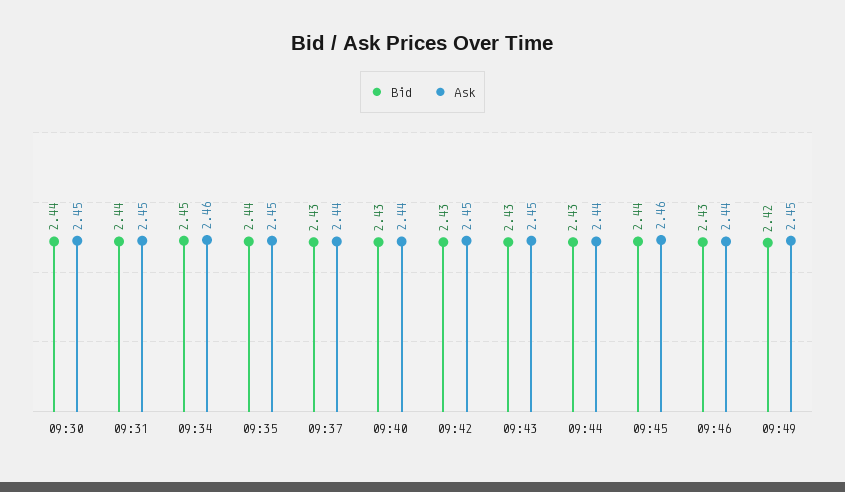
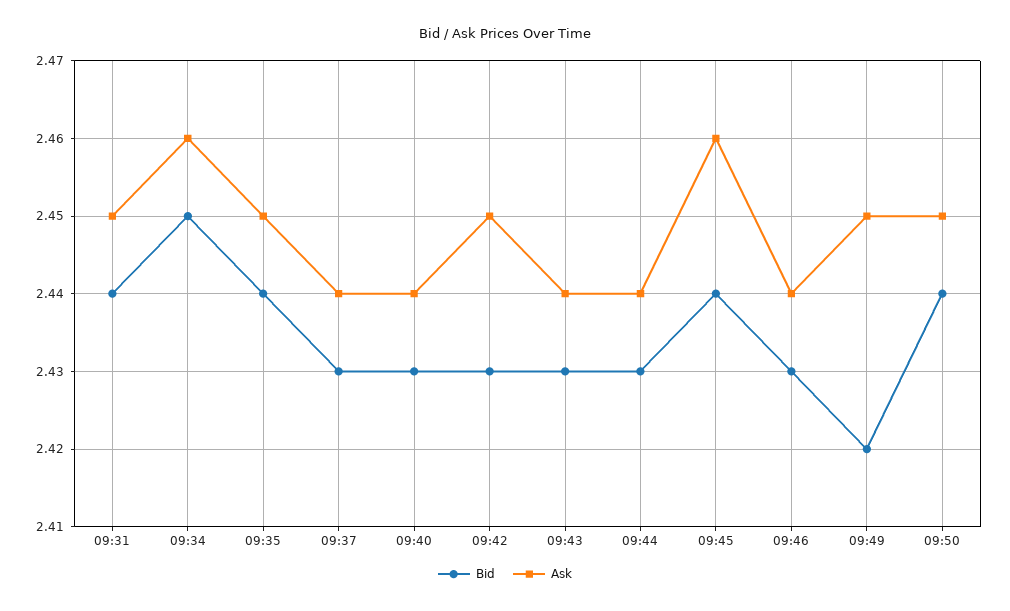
Bid, 09:30: 2.44 -> none
Ask, 09:30: 2.45 -> none
Ask, 09:43: 2.45 -> 2.44
Bid, 09:50: none -> 2.44
Ask, 09:50: none -> 2.45

